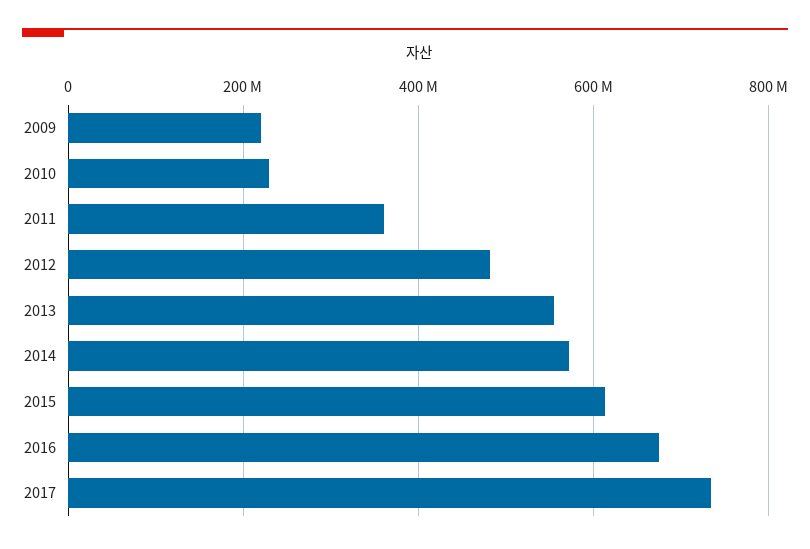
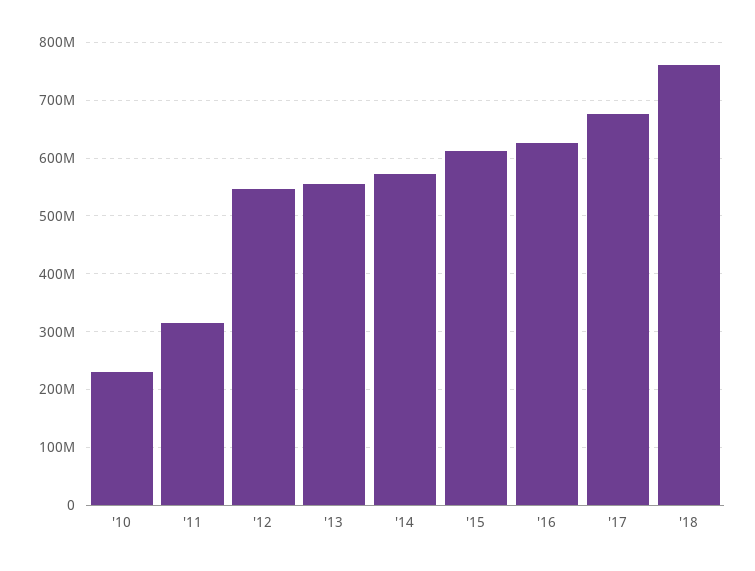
2009: 220000000 -> none
2011: 360000000 -> 320000000
2012: 480000000 -> 540000000
2016: 680000000 -> 620000000
2017: 740000000 -> 680000000
'18: none -> 760000000

